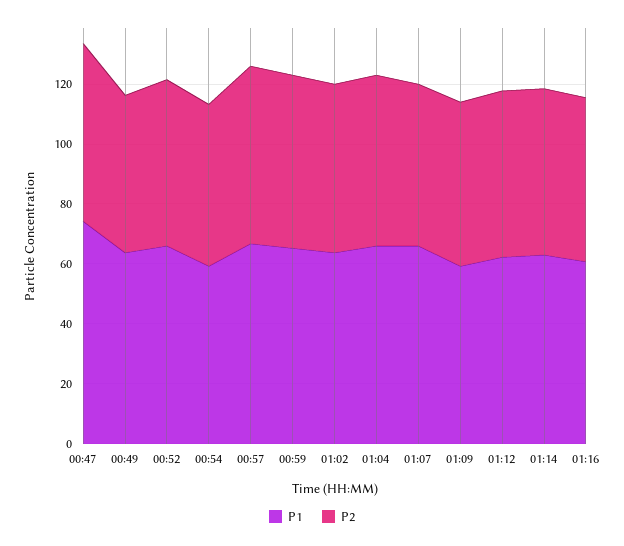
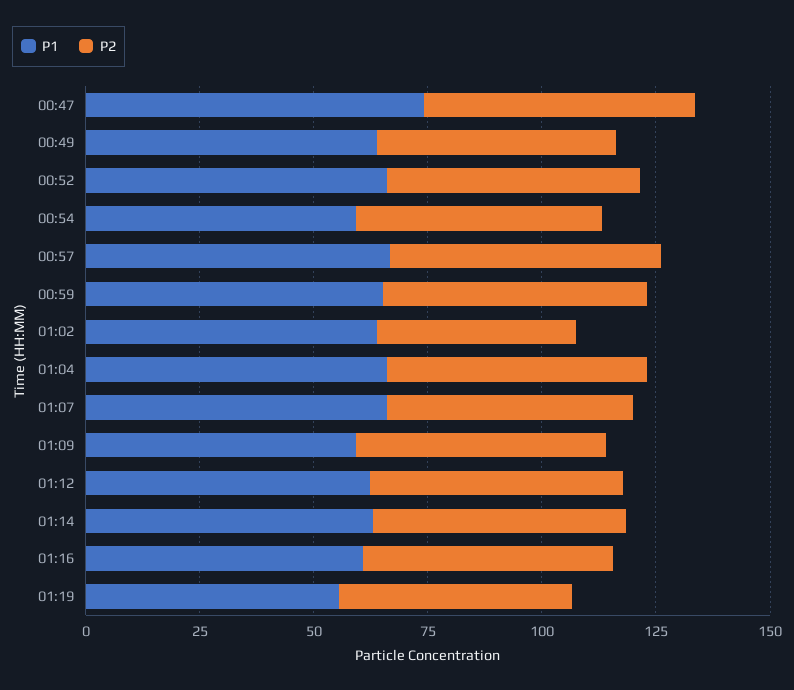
P2, 01:02: 55 -> 45
P1, 01:19: none -> 55
P2, 01:19: none -> 50

